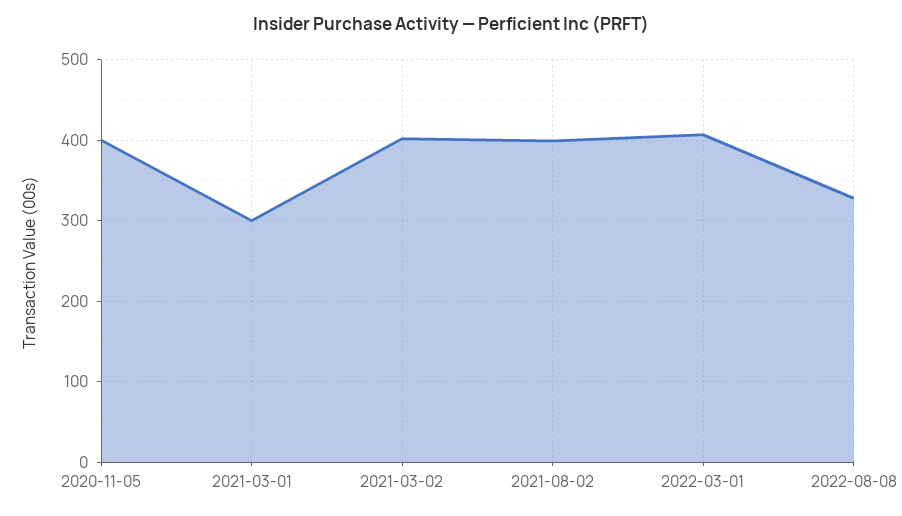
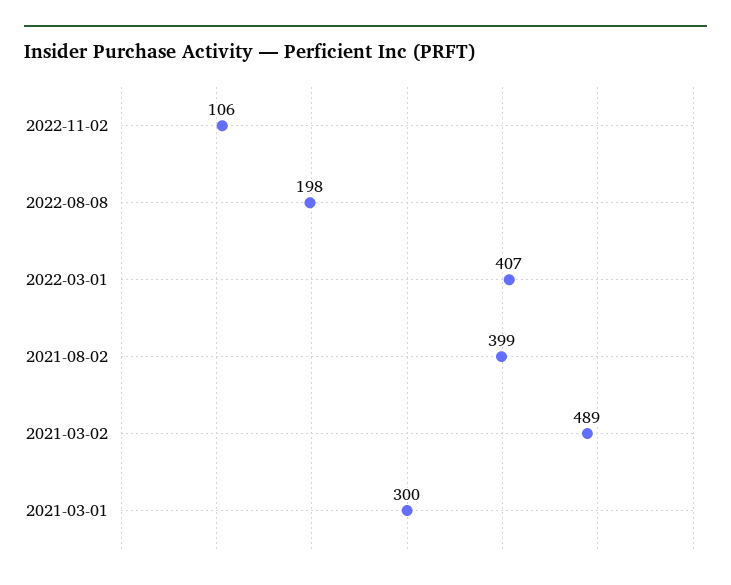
2020-11-05: 400 -> none
2021-03-02: 400 -> 489
2022-08-08: 330 -> 198
2022-11-02: none -> 106

